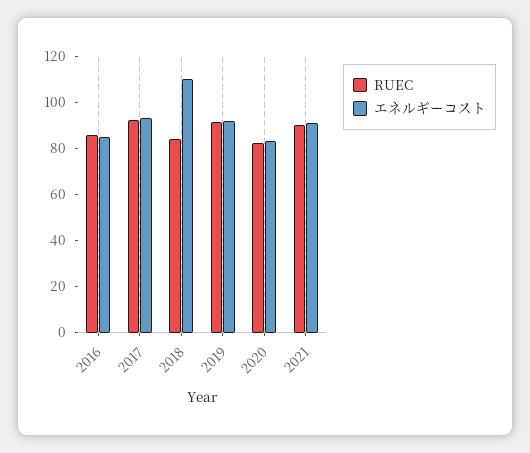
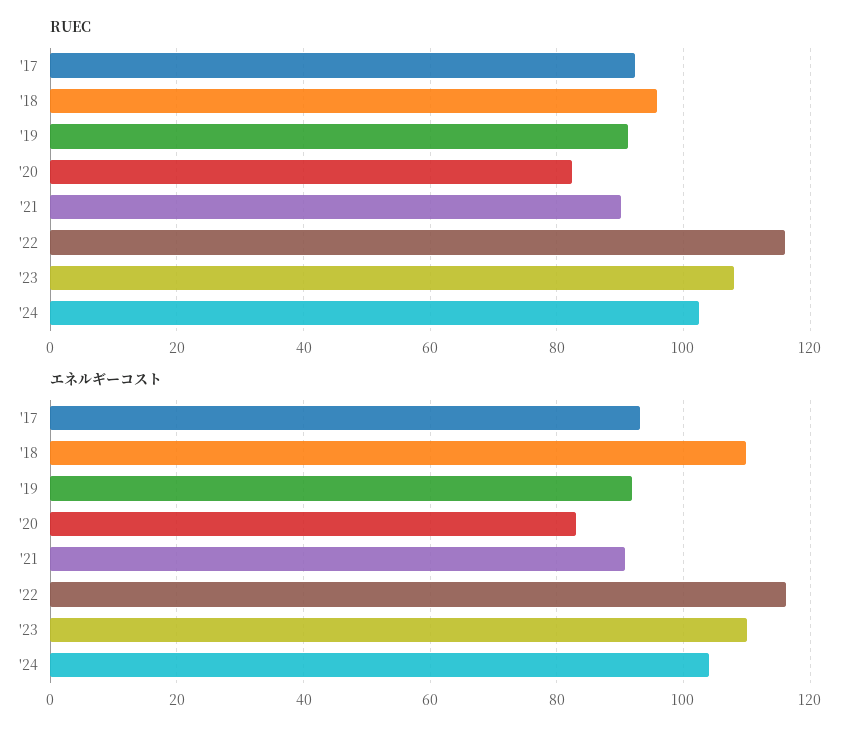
RUEC, 2016: 85 -> none
エネルギーコスト, 2016: 85 -> none
RUEC, 2018: 85 -> 96
RUEC, '22: none -> 116
RUEC, '23: none -> 108
RUEC, '24: none -> 102
エネルギーコスト, '22: none -> 116
エネルギーコスト, '23: none -> 110
エネルギーコスト, '24: none -> 104

